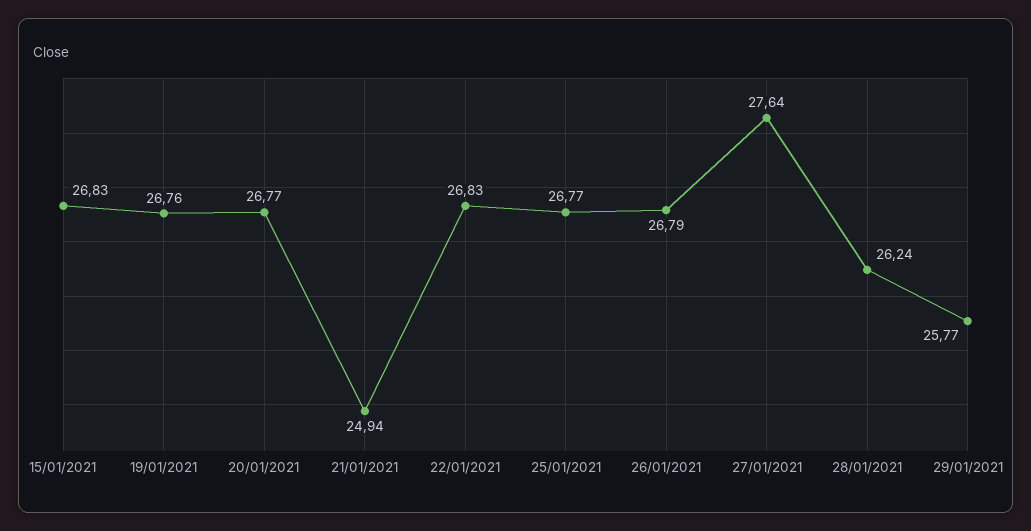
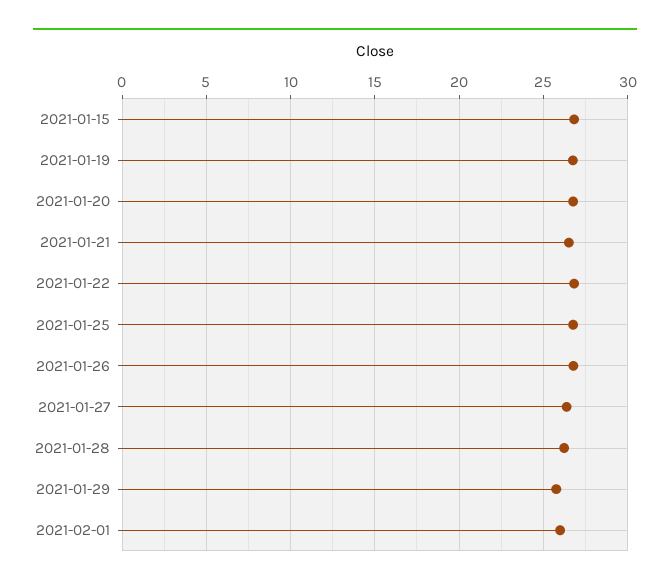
21/01/2021: 24.94 -> 26.5
27/01/2021: 27.64 -> 26.5
2021-02-01: none -> 26

